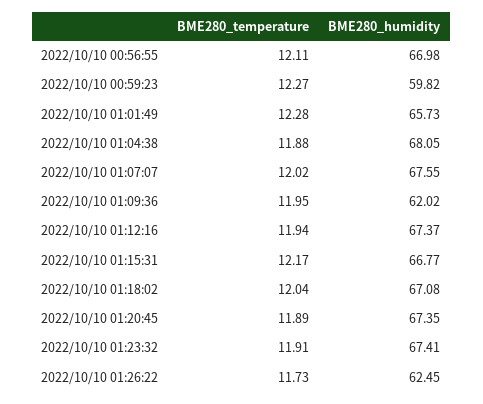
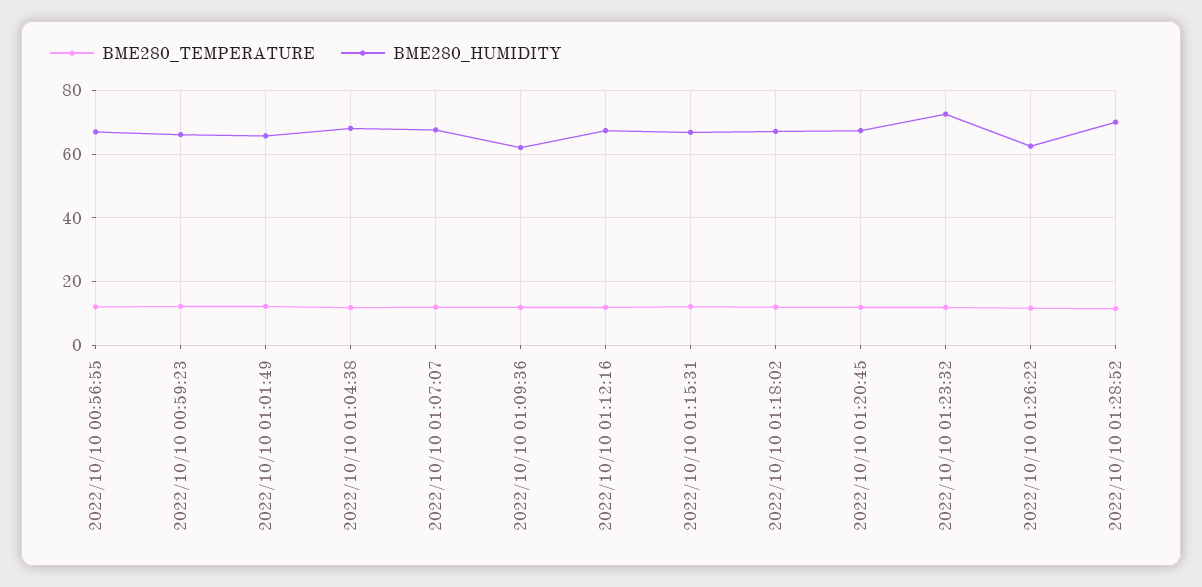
BME280_humidity, 2022/10/10 00:59:23: 59.82 -> 66
BME280_humidity, 2022/10/10 01:23:32: 67.41 -> 72
BME280_temperature, 2022/10/10 01:28:52: none -> 12
BME280_humidity, 2022/10/10 01:28:52: none -> 70

